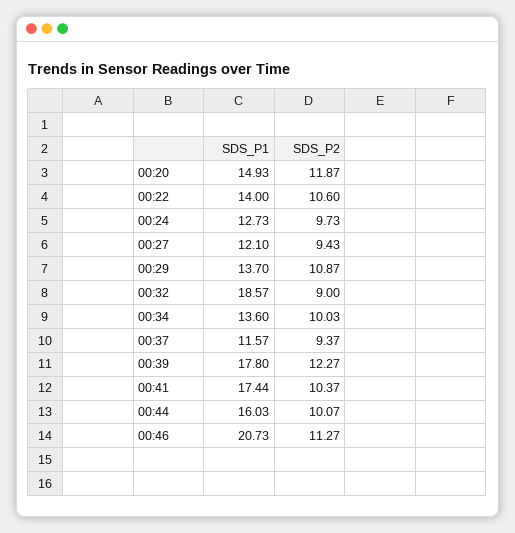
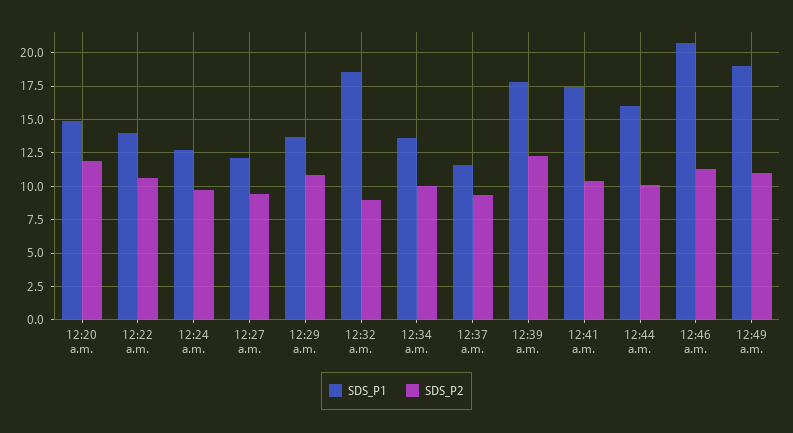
SDS_P1, 12:49 a.m.: none -> 19
SDS_P2, 12:49 a.m.: none -> 11

